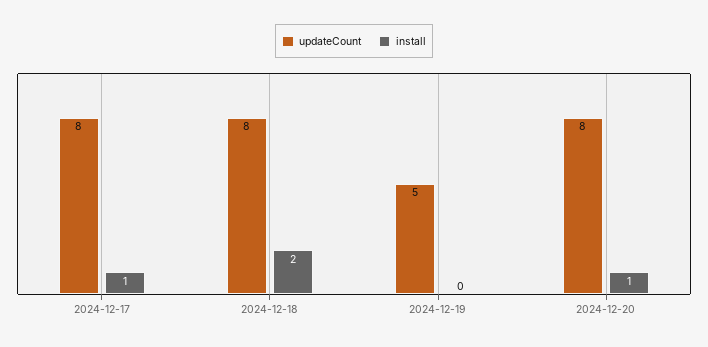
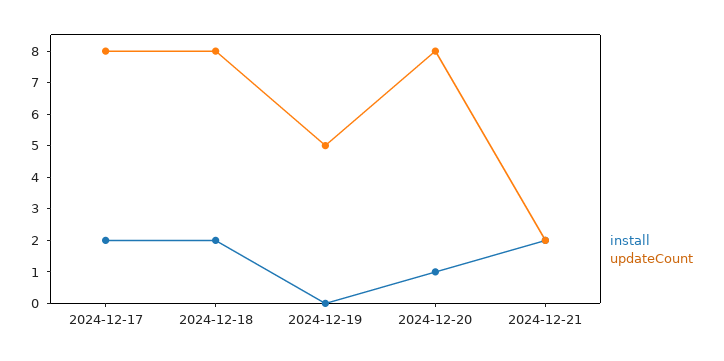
install, 2024-12-17: 1 -> 2
install, 2024-12-21: none -> 2
updateCount, 2024-12-21: none -> 2

